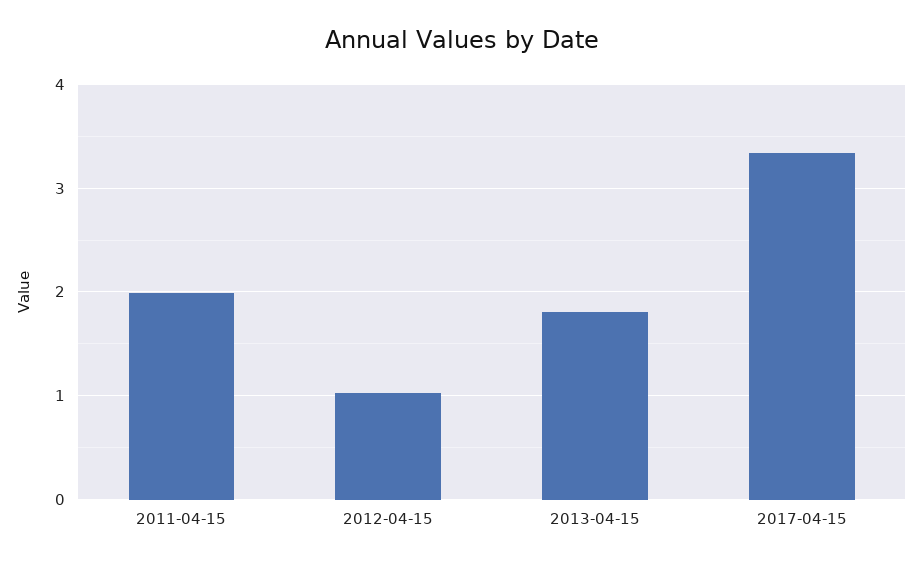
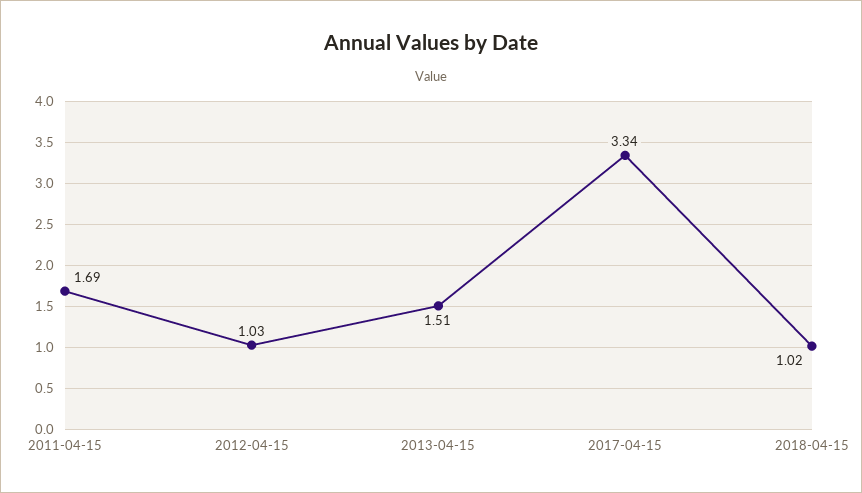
2011-04-15: 2 -> 1.69
2013-04-15: 1.8 -> 1.51
2018-04-15: none -> 1.02

